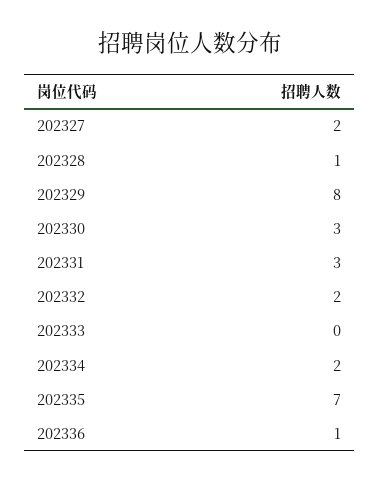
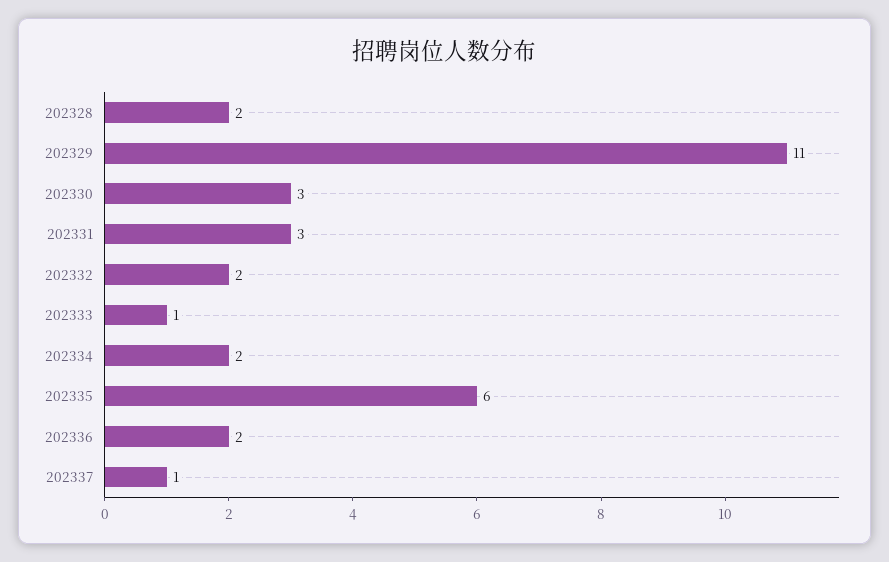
202327: 2 -> none
202328: 1 -> 2
202329: 8 -> 11
202333: 0 -> 1
202335: 7 -> 6
202336: 1 -> 2
202337: none -> 1

